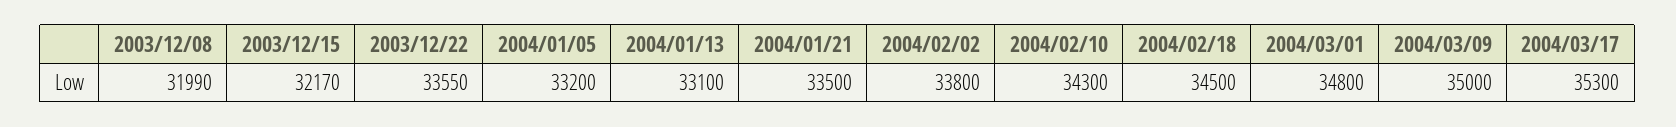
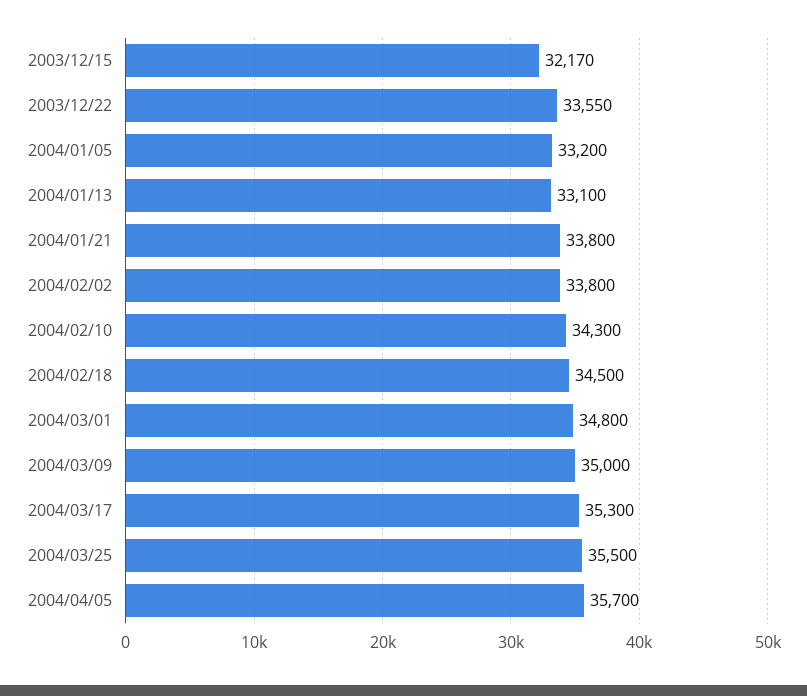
2003/12/08: 31990 -> none
2004/01/21: 33500 -> 33800
2004/03/25: none -> 35500
2004/04/05: none -> 35700

